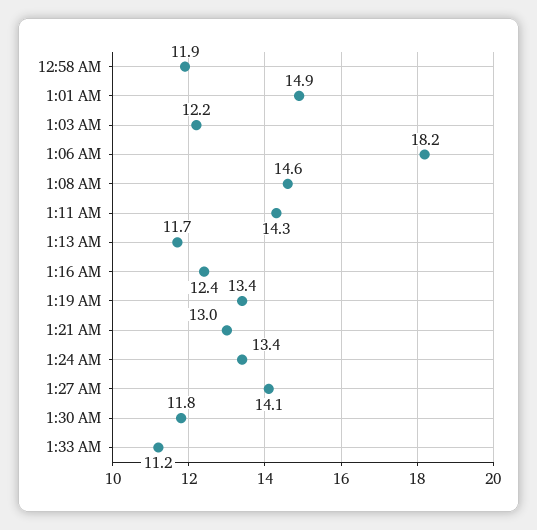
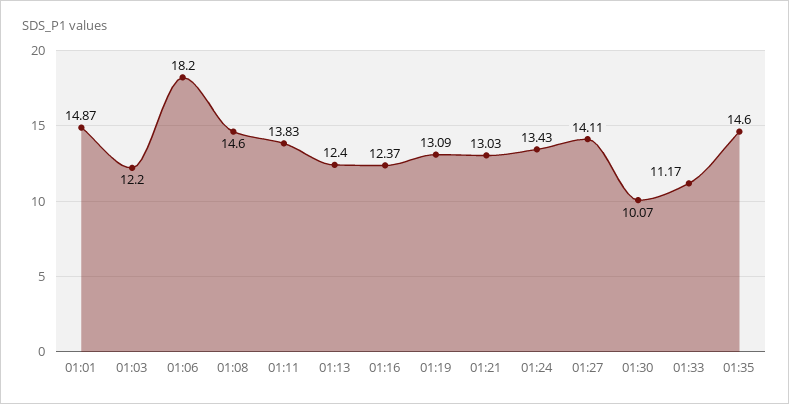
12:58 AM: 11.9 -> none
1:11 AM: 14.3 -> 13.83
1:13 AM: 11.7 -> 12.4
1:19 AM: 13.4 -> 13.09
1:30 AM: 11.8 -> 10.07
01:35: none -> 14.6

